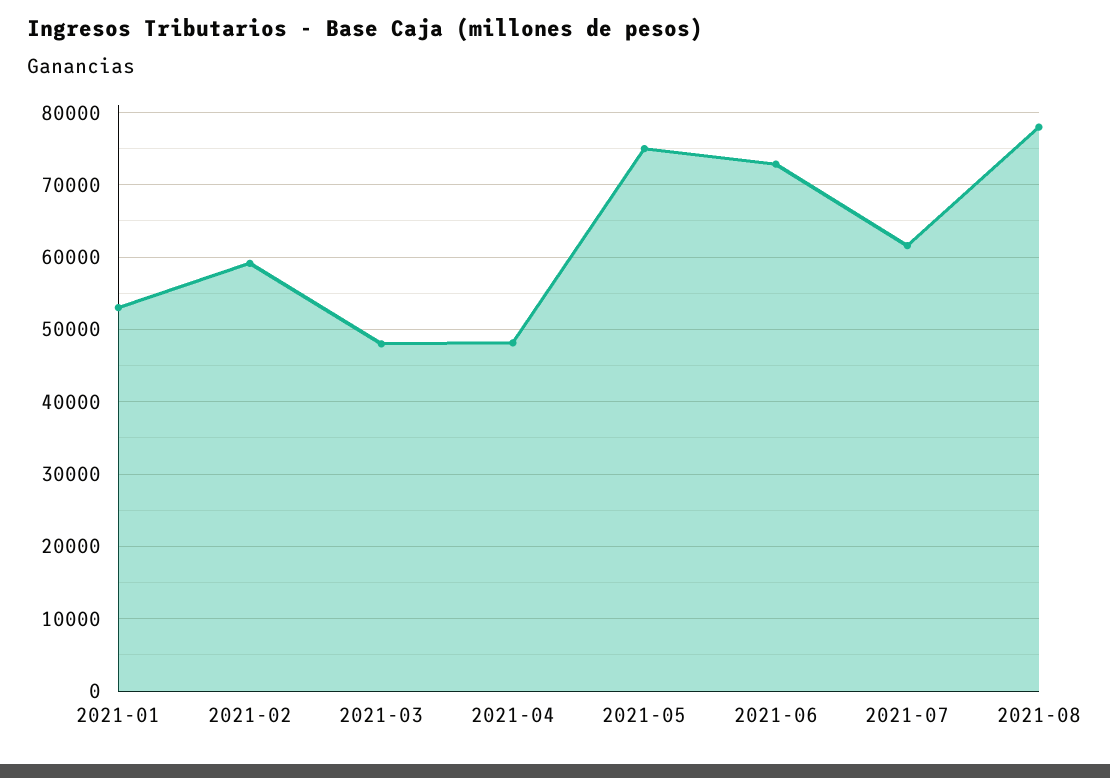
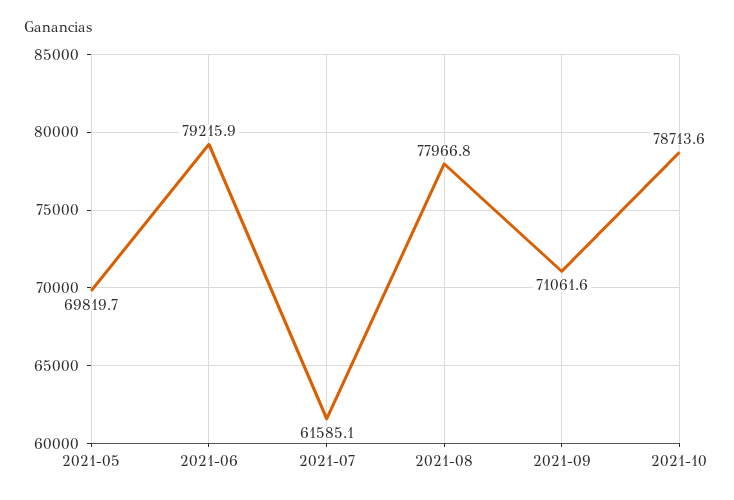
2021-01: 53000 -> none
2021-02: 59000 -> none
2021-03: 48000 -> none
2021-04: 48000 -> none
2021-05: 75000 -> 69819.7
2021-06: 73000 -> 79215.9
2021-09: none -> 71061.6
2021-10: none -> 78713.6

